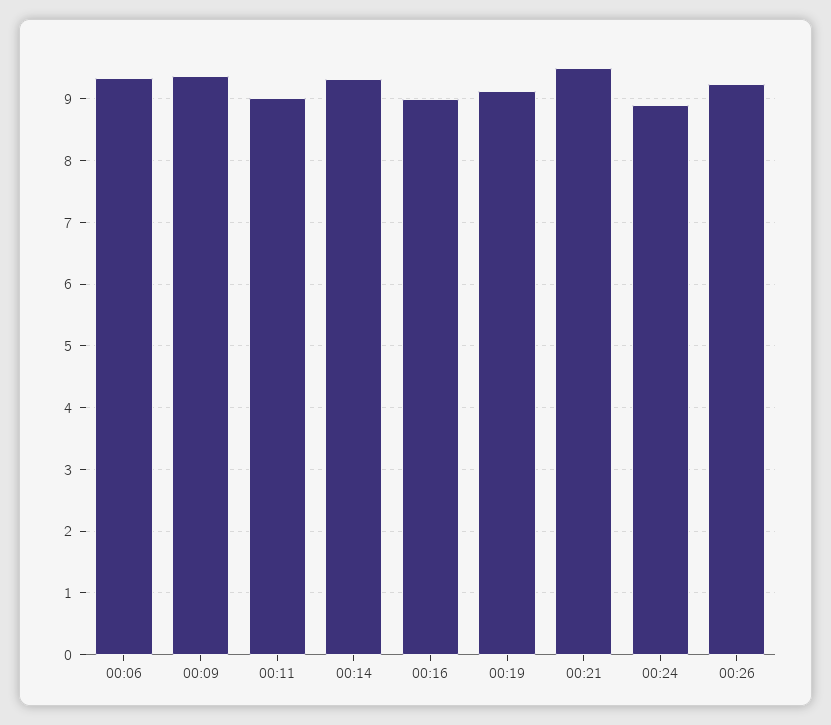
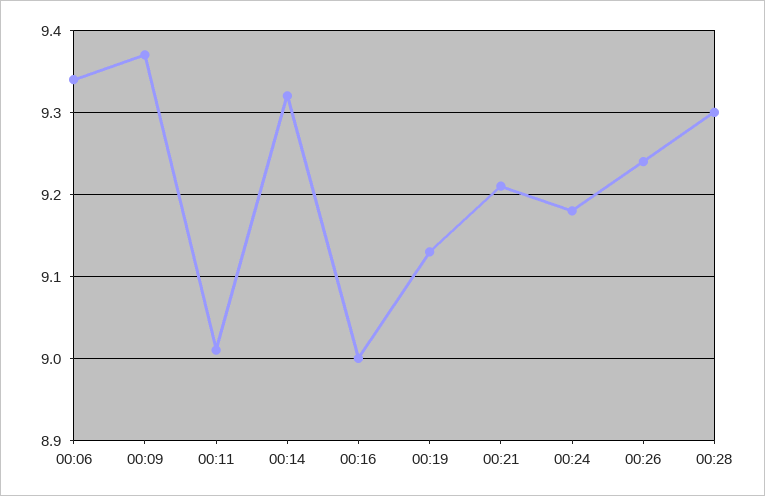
00:21: 9.5 -> 9.21
00:24: 8.9 -> 9.18
00:28: none -> 9.3

